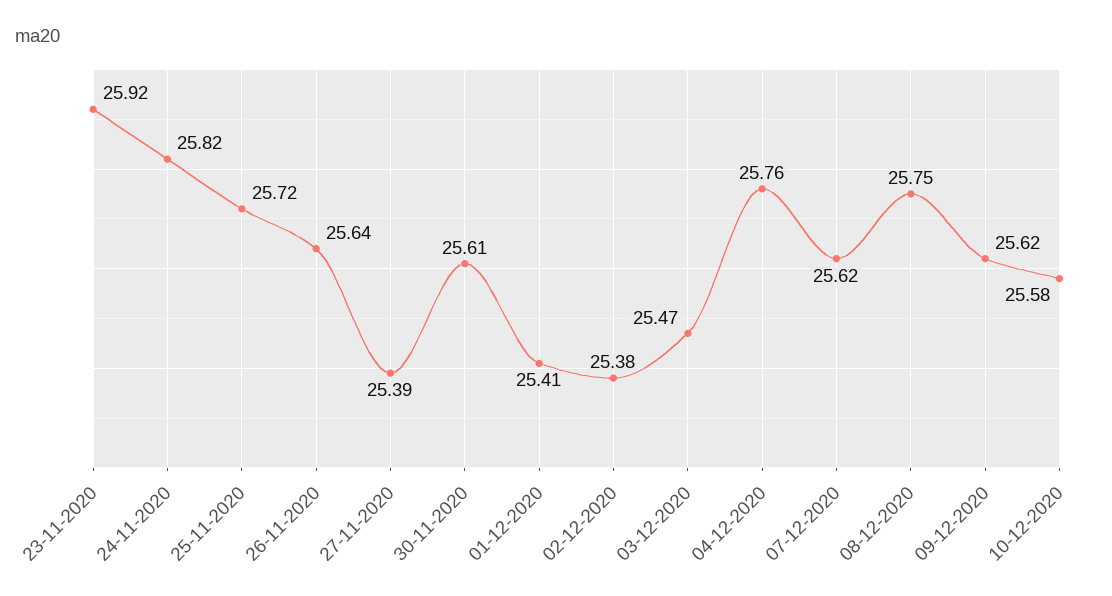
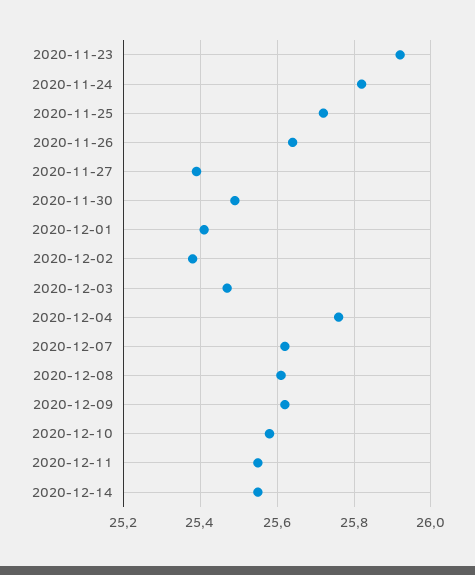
30-11-2020: 25.61 -> 25.5
08-12-2020: 25.75 -> 25.6
2020-12-11: none -> 25.55
2020-12-14: none -> 25.55

